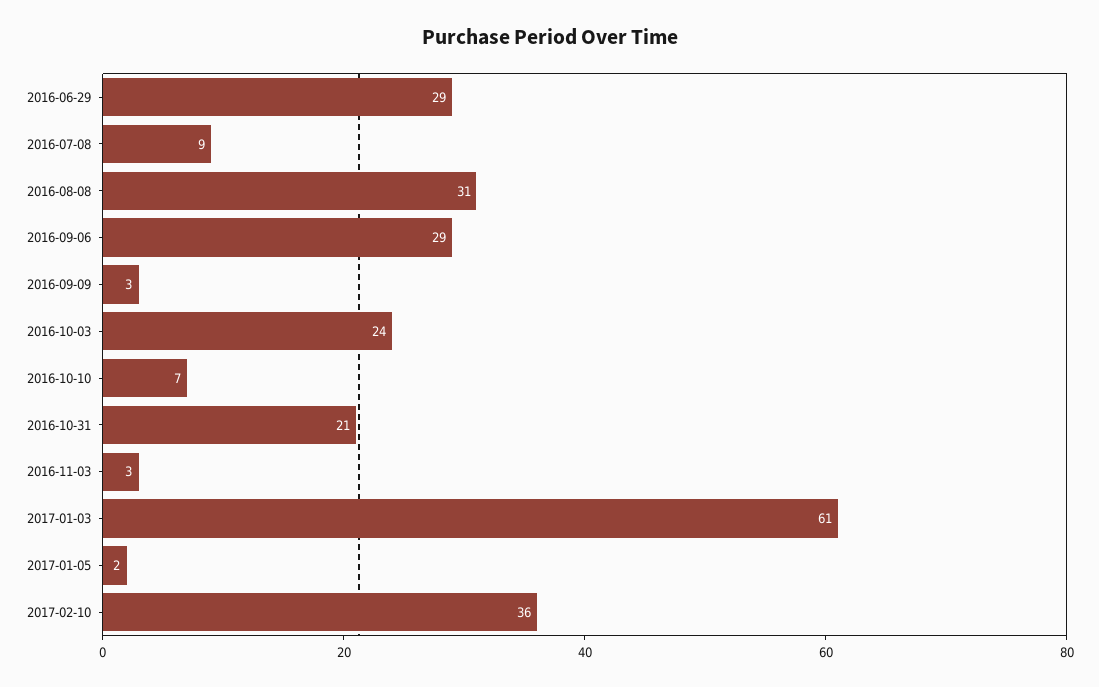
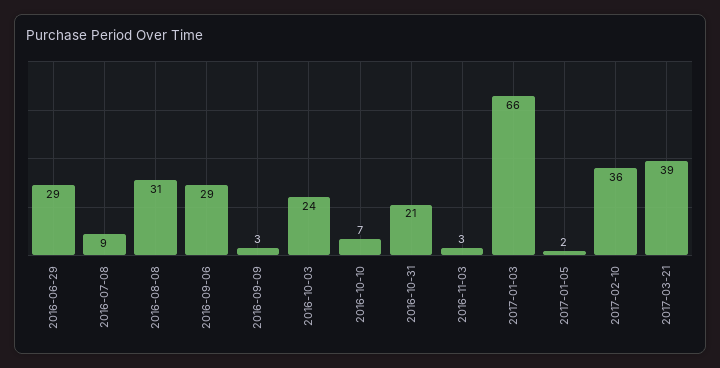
2017-01-03: 61 -> 66
2017-03-21: none -> 39

